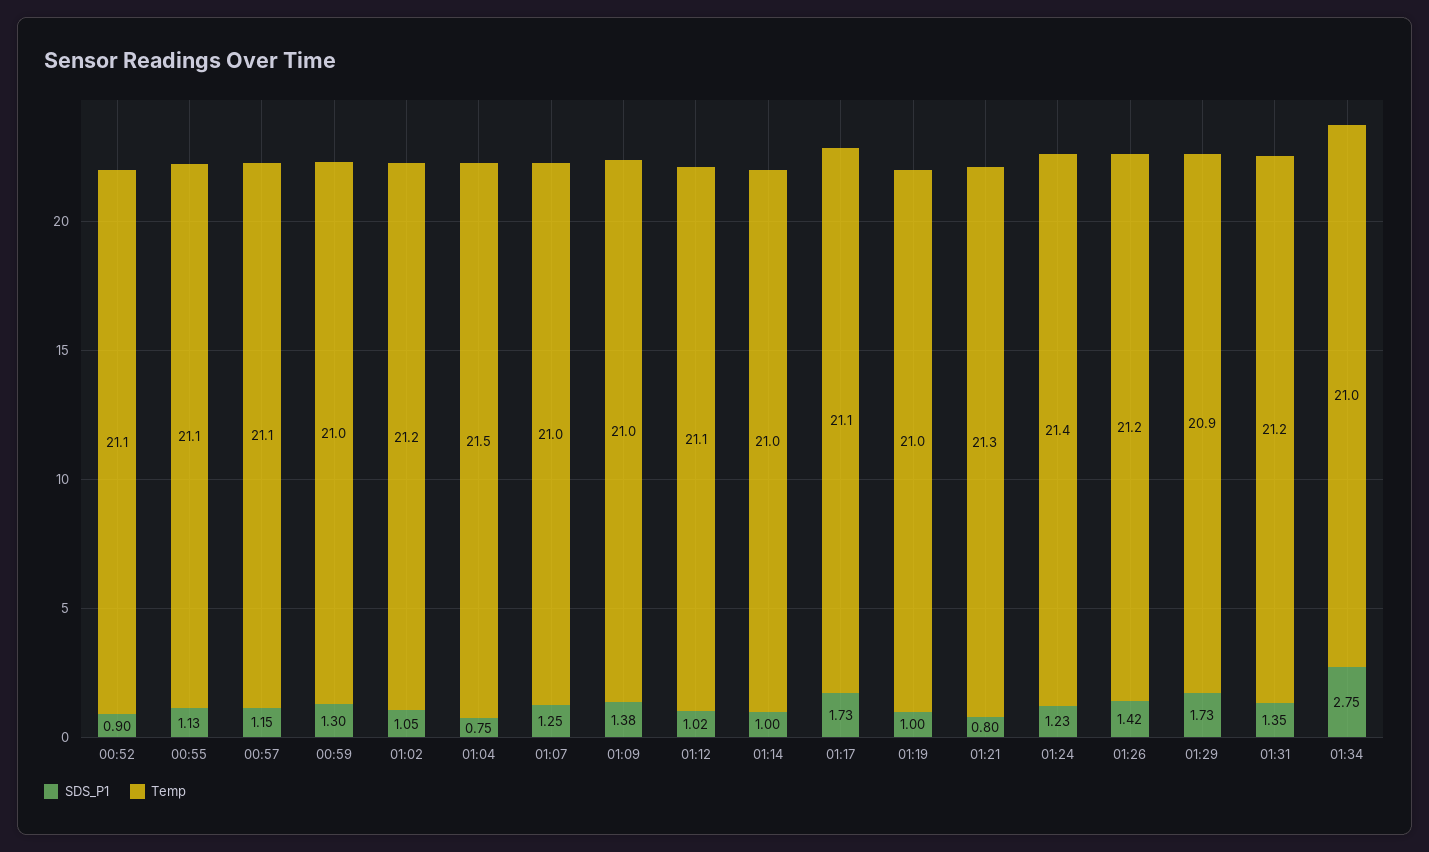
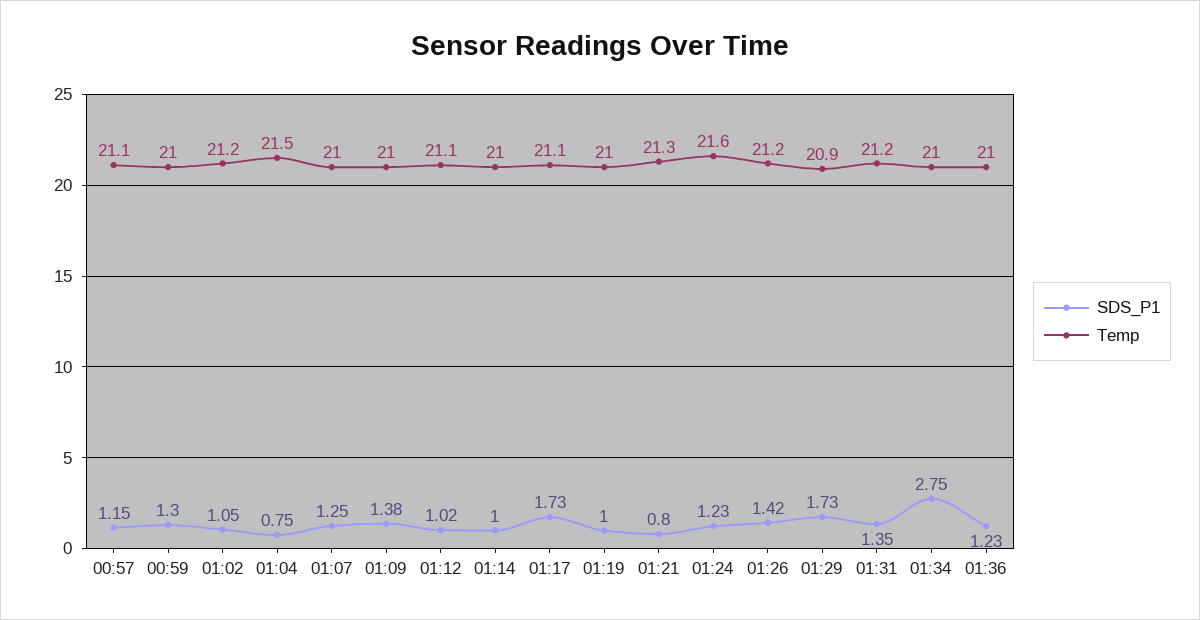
SDS_P1, 00:52: 0.9 -> none
Temp, 00:52: 21.1 -> none
SDS_P1, 00:55: 1.13 -> none
Temp, 00:55: 21.1 -> none
Temp, 01:24: 21.4 -> 21.6
SDS_P1, 01:36: none -> 1.23
Temp, 01:36: none -> 21

